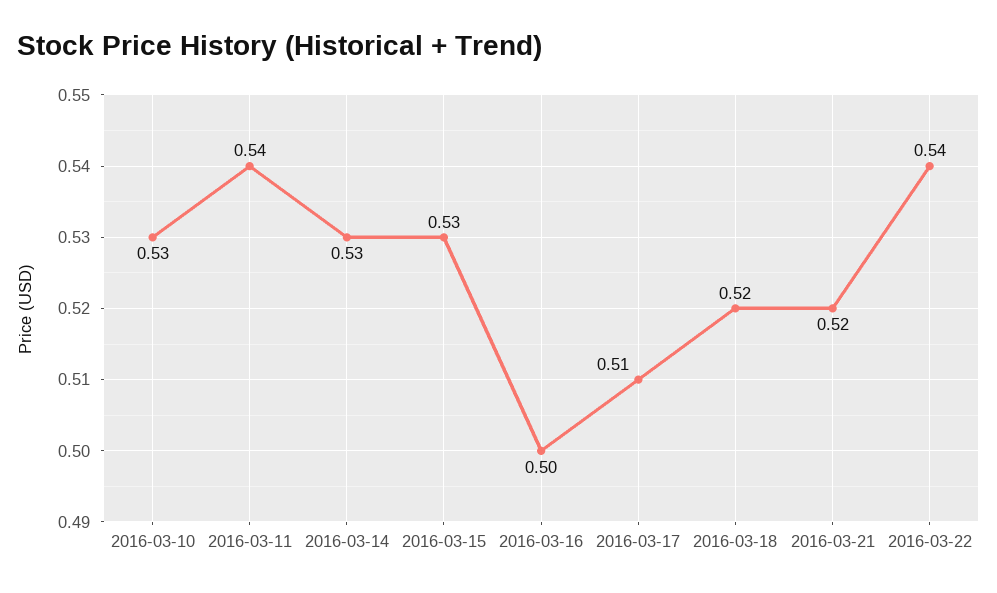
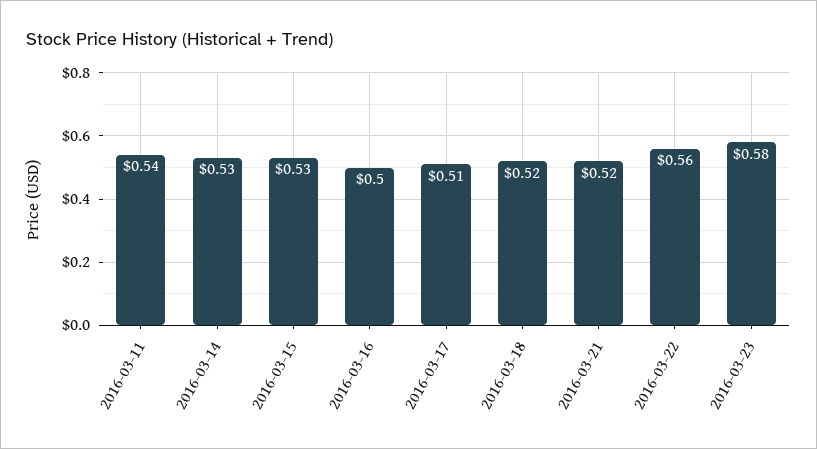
2016-03-10: 0.53 -> none
2016-03-22: 0.54 -> 0.56
2016-03-23: none -> 0.58

